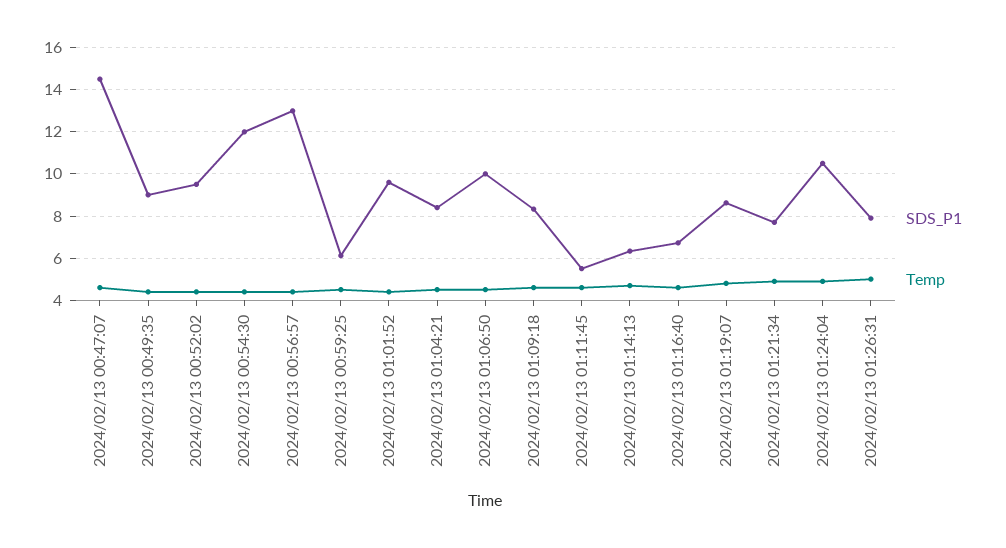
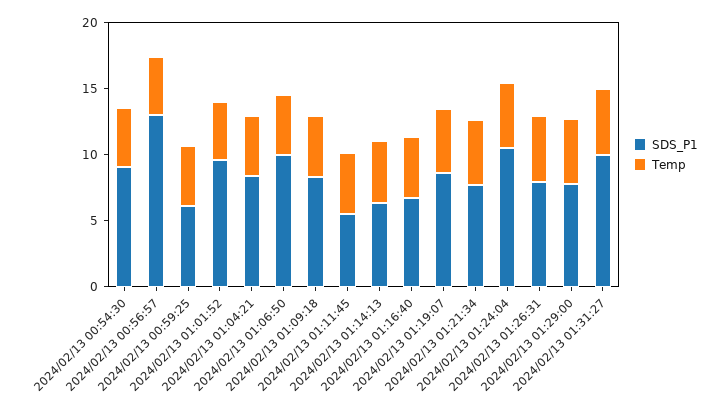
SDS_P1, 2024/02/13 00:47:07: 14.5 -> none
Temp, 2024/02/13 00:47:07: 4.5 -> none
SDS_P1, 2024/02/13 00:49:35: 9 -> none
Temp, 2024/02/13 00:49:35: 4.5 -> none
SDS_P1, 2024/02/13 00:52:02: 9.5 -> none
Temp, 2024/02/13 00:52:02: 4.5 -> none
SDS_P1, 2024/02/13 00:54:30: 12 -> 9
SDS_P1, 2024/02/13 01:29:00: none -> 8
Temp, 2024/02/13 01:29:00: none -> 5
SDS_P1, 2024/02/13 01:31:27: none -> 10
Temp, 2024/02/13 01:31:27: none -> 5

